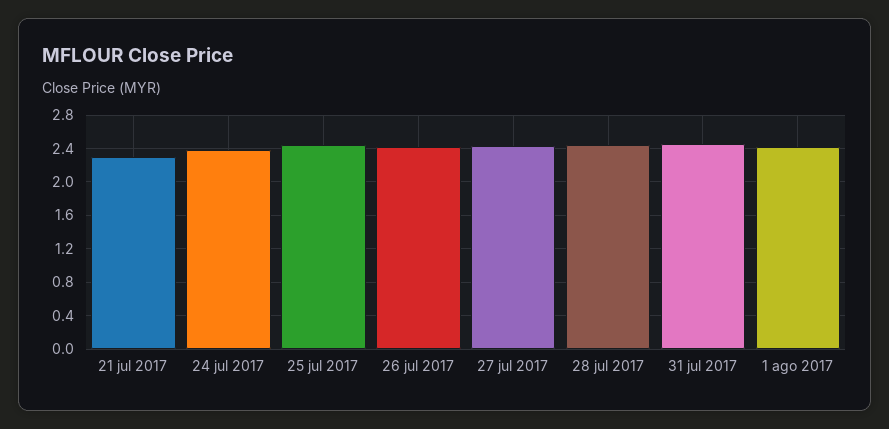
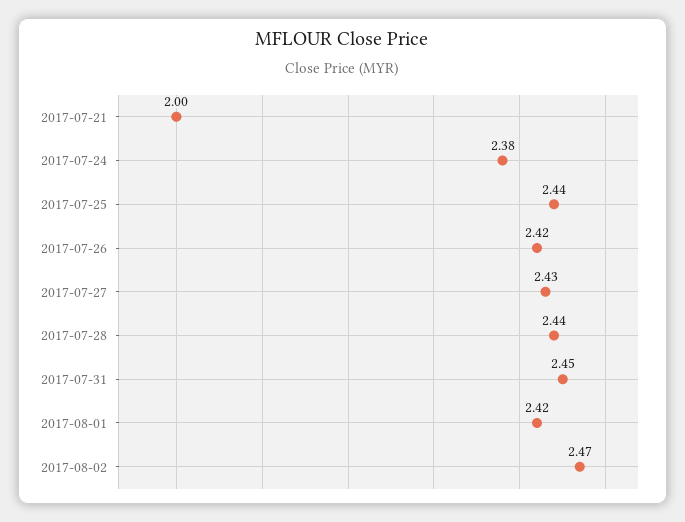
21 jul 2017: 2.3 -> 2
2017-08-02: none -> 2.47

